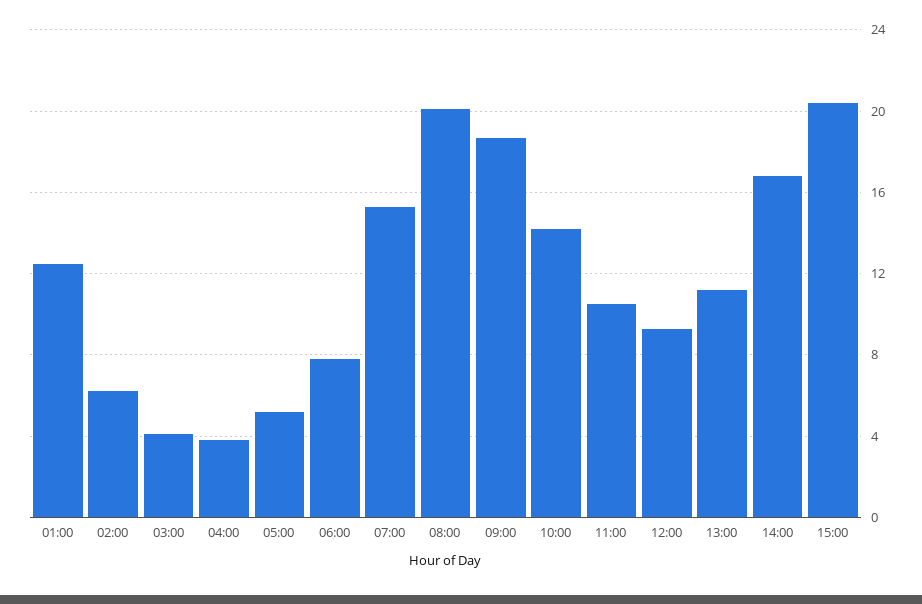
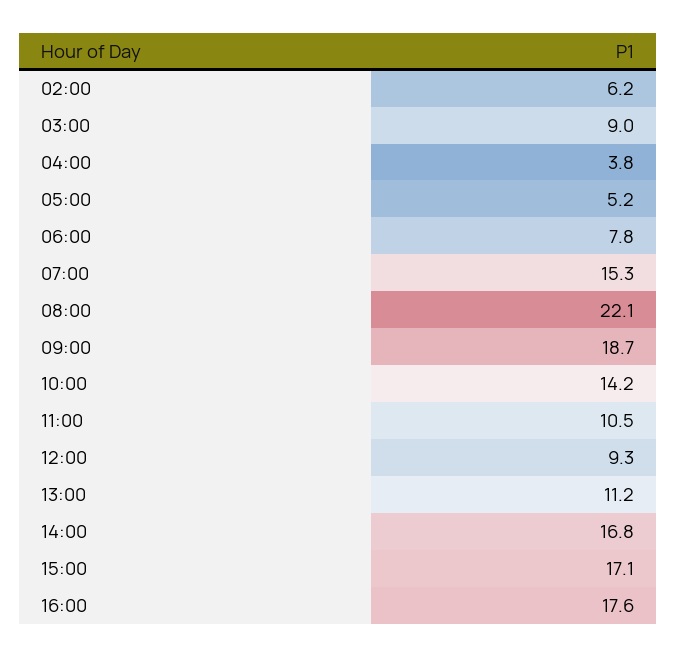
01:00: 12.5 -> none
03:00: 4 -> 9
08:00: 20 -> 22.1
15:00: 20.5 -> 17.1
16:00: none -> 17.6

